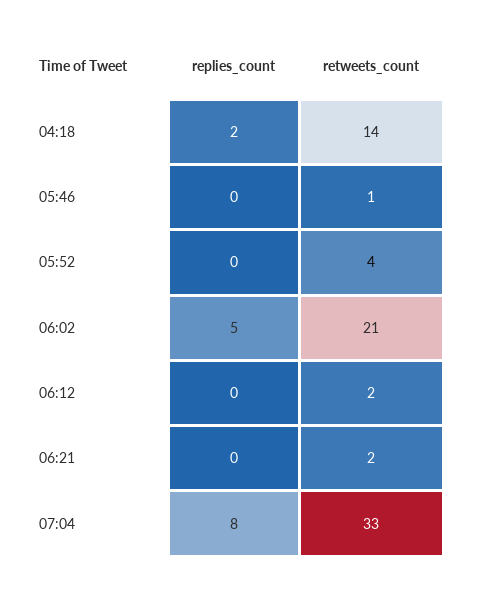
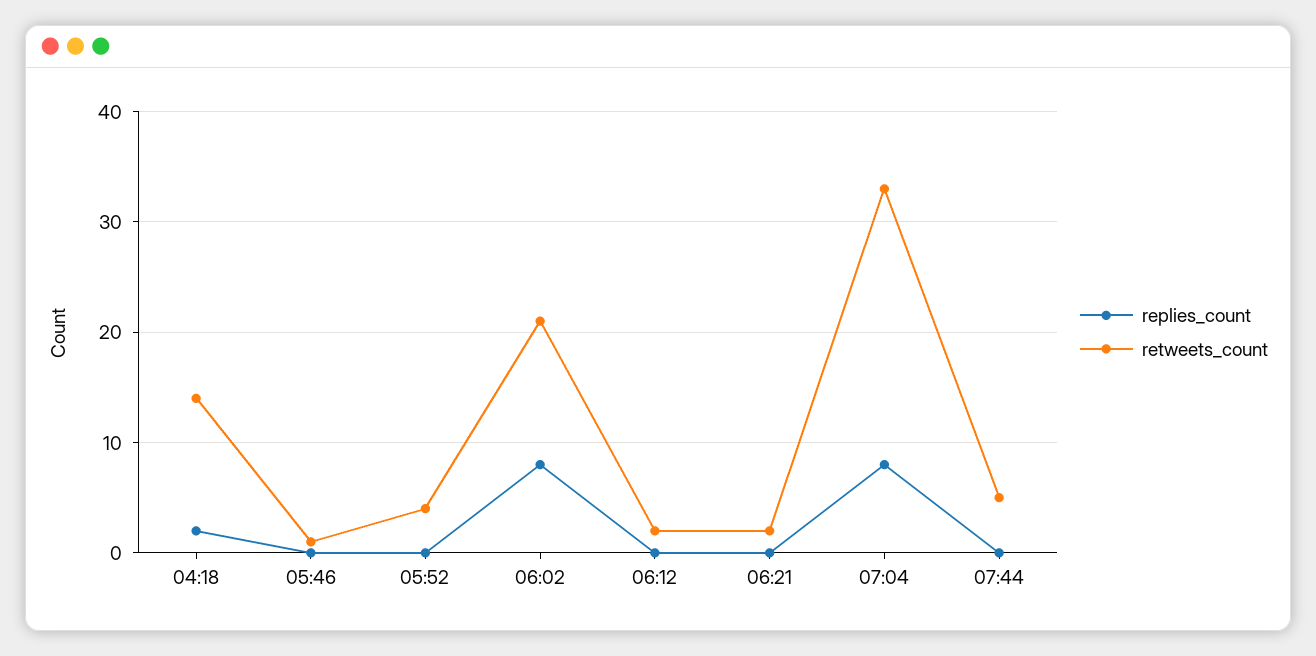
replies_count, 06:02: 5 -> 8
replies_count, 07:44: none -> 0
retweets_count, 07:44: none -> 5

